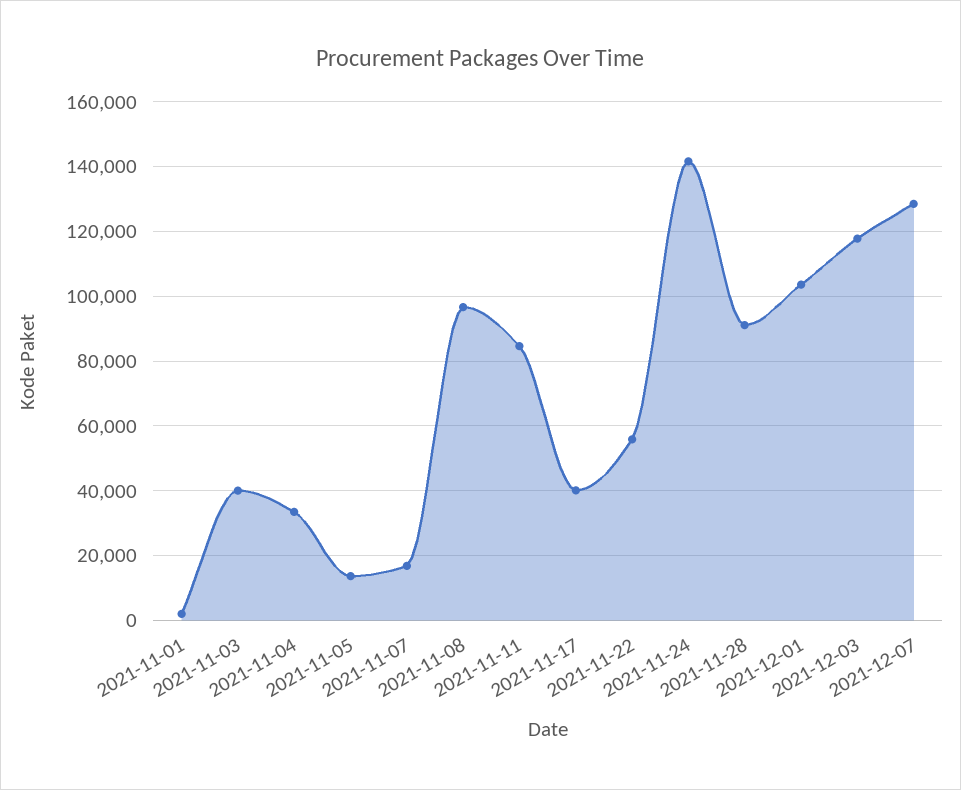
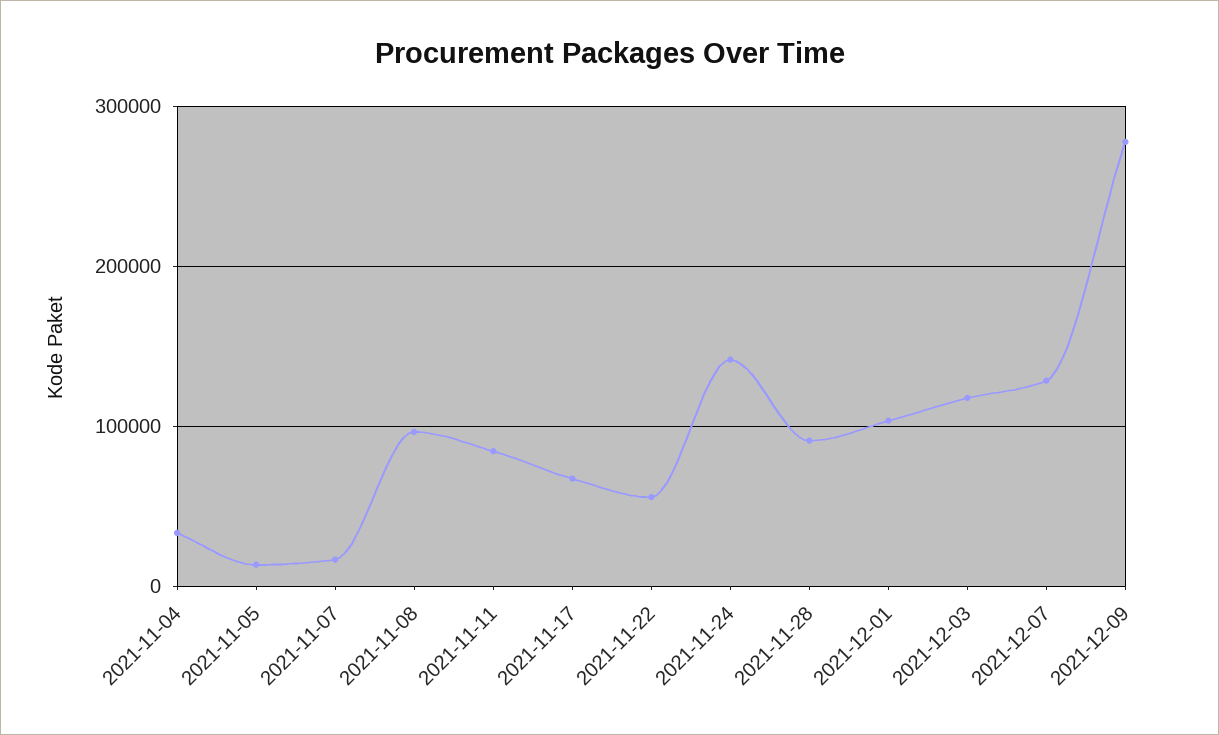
2021-11-01: 2000 -> none
2021-11-03: 40000 -> none
2021-11-17: 40000 -> 70000
2021-12-09: none -> 280000

